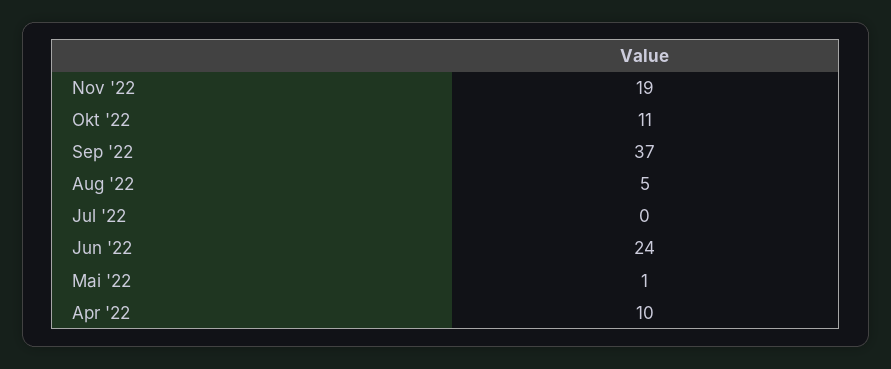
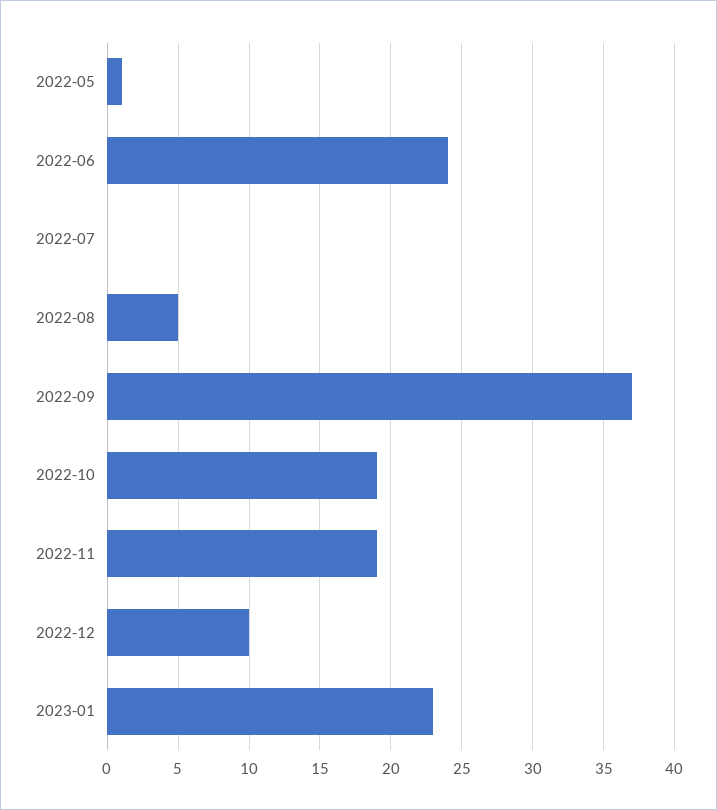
Okt '22: 11 -> 19
Apr '22: 10 -> none
2022-12: none -> 10
2023-01: none -> 23

